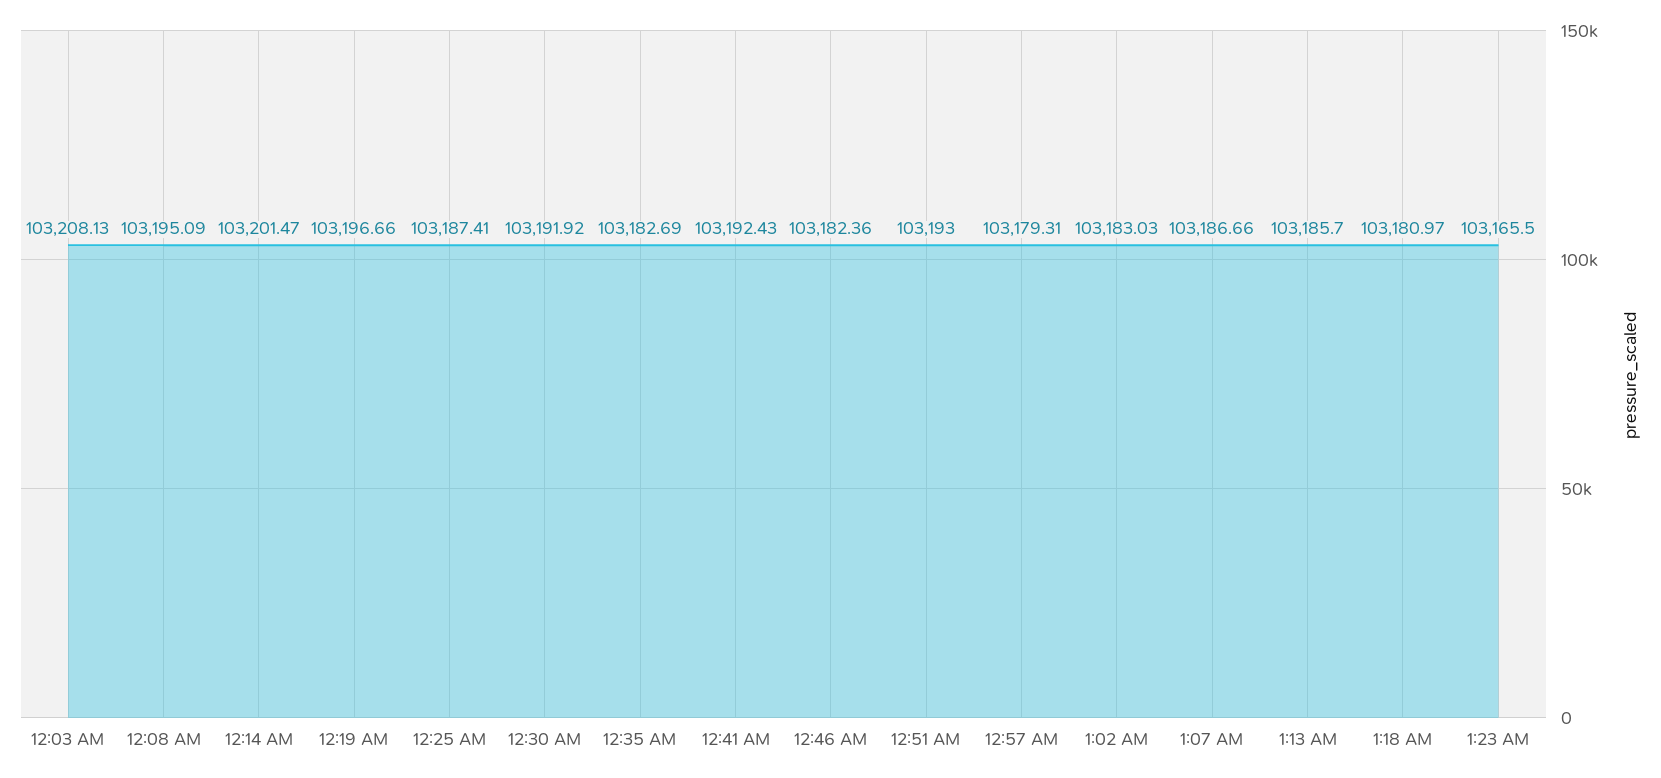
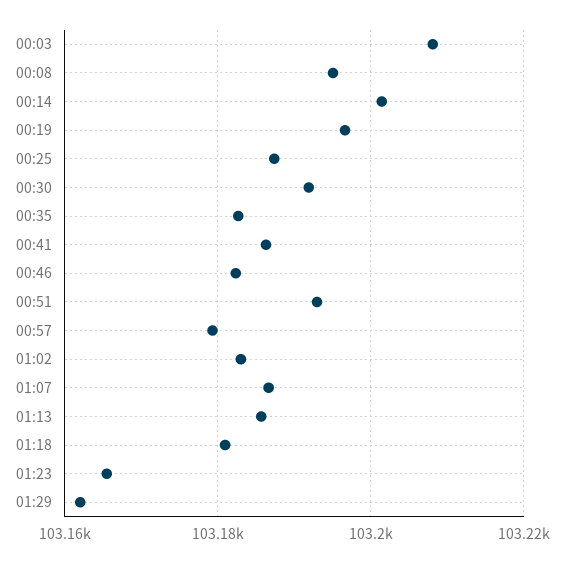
12:41 AM: 103192.43 -> 103186
01:29: none -> 103162

